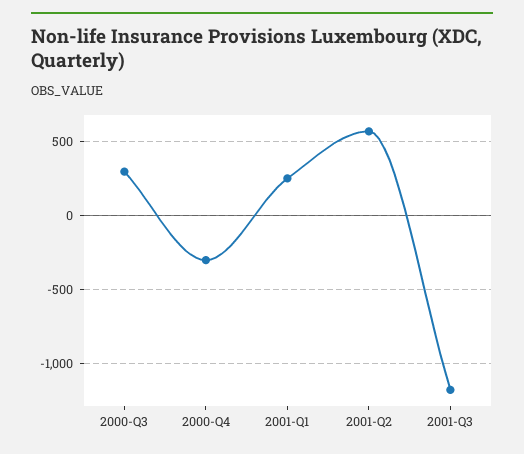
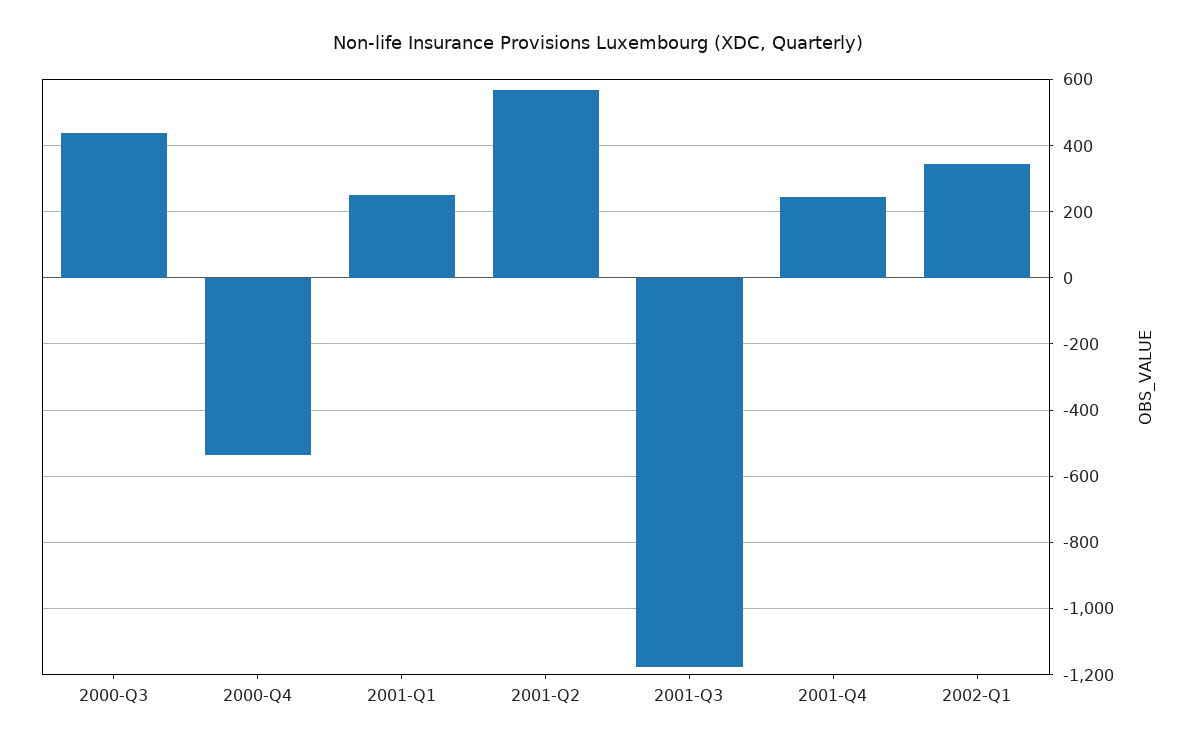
2000-Q3: 300 -> 440
2000-Q4: -300 -> -540
2001-Q4: none -> 240
2002-Q1: none -> 340

